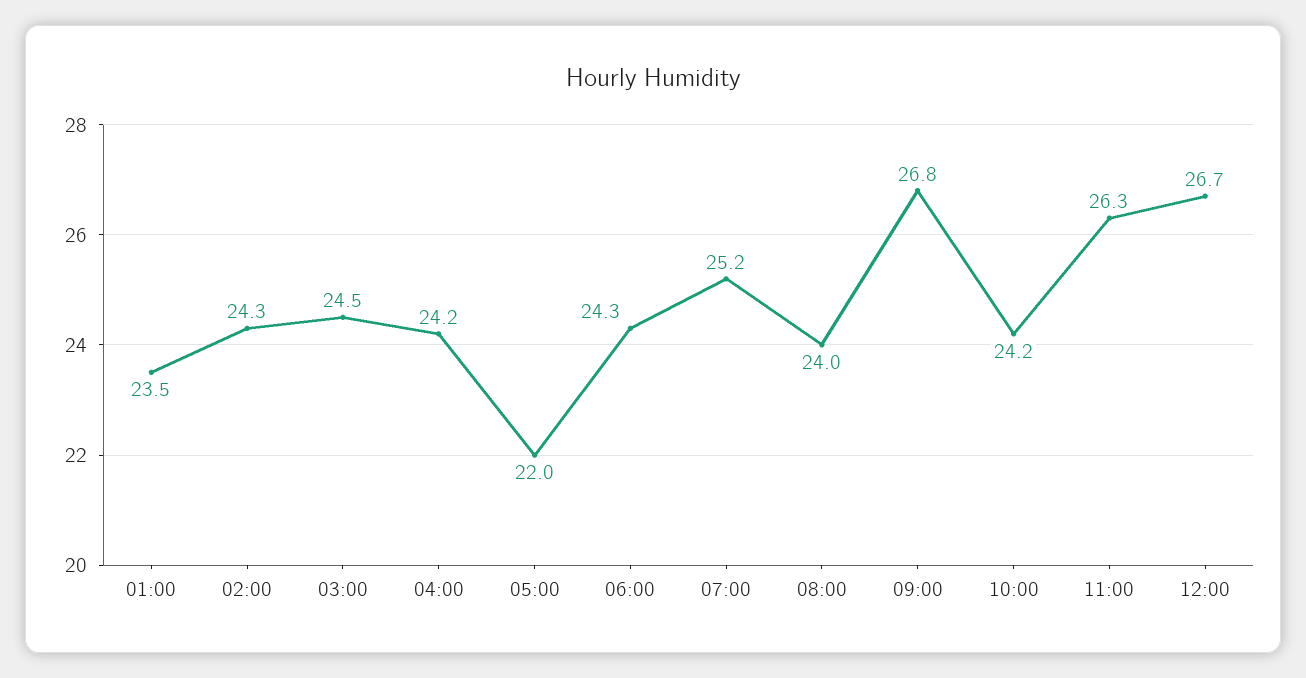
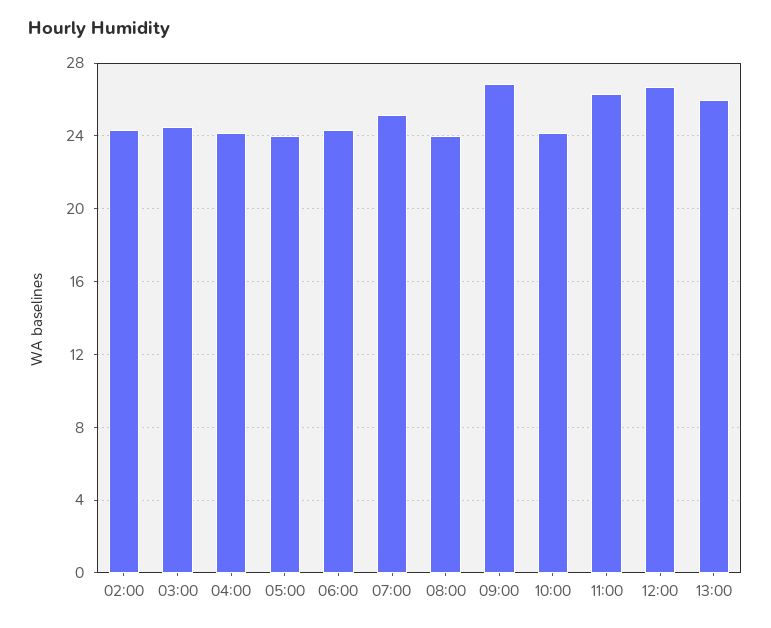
01:00: 23.5 -> none
05:00: 22 -> 24
13:00: none -> 26

